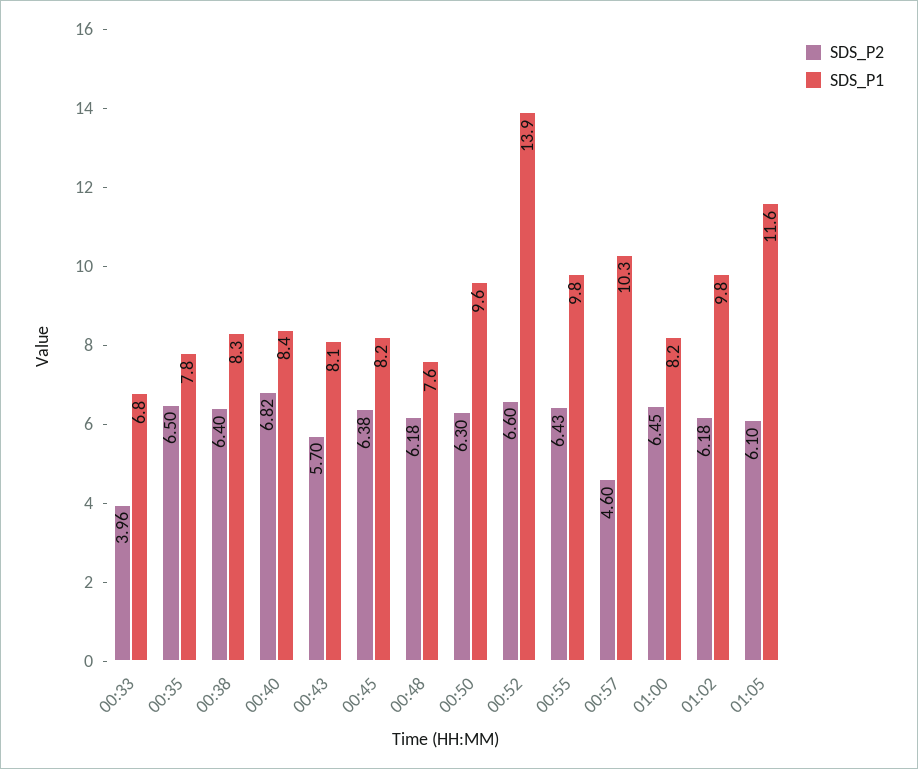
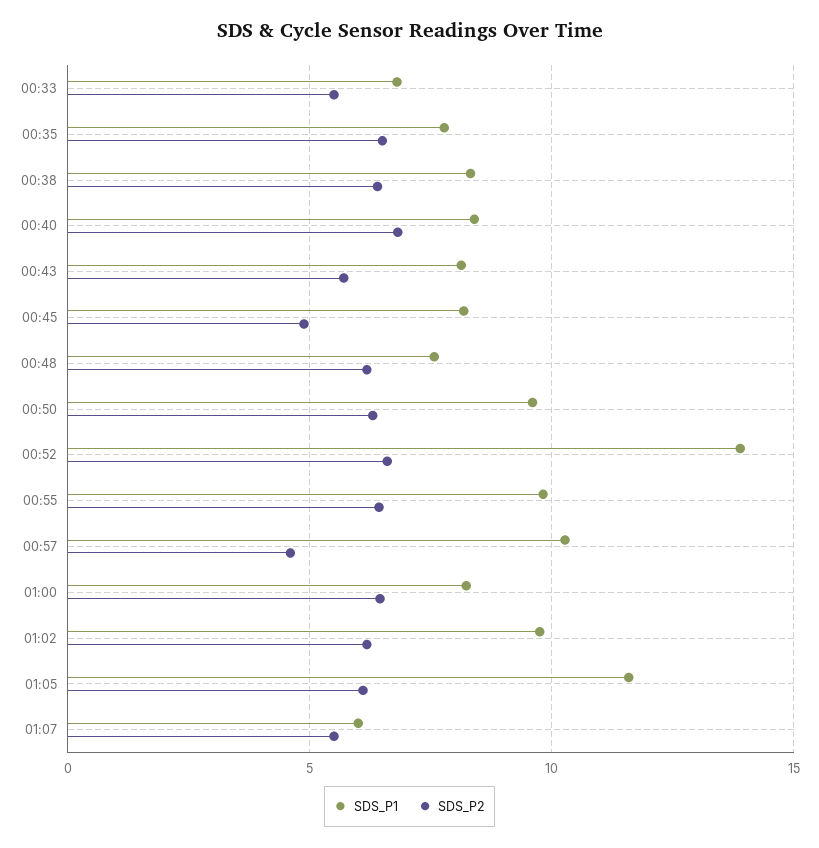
SDS_P2, 00:33: 3.96 -> 5.5
SDS_P2, 00:45: 6.38 -> 5
SDS_P1, 01:07: none -> 6
SDS_P2, 01:07: none -> 5.5

